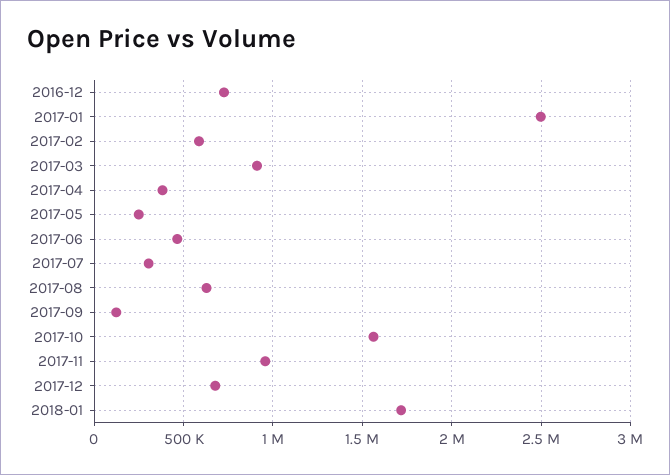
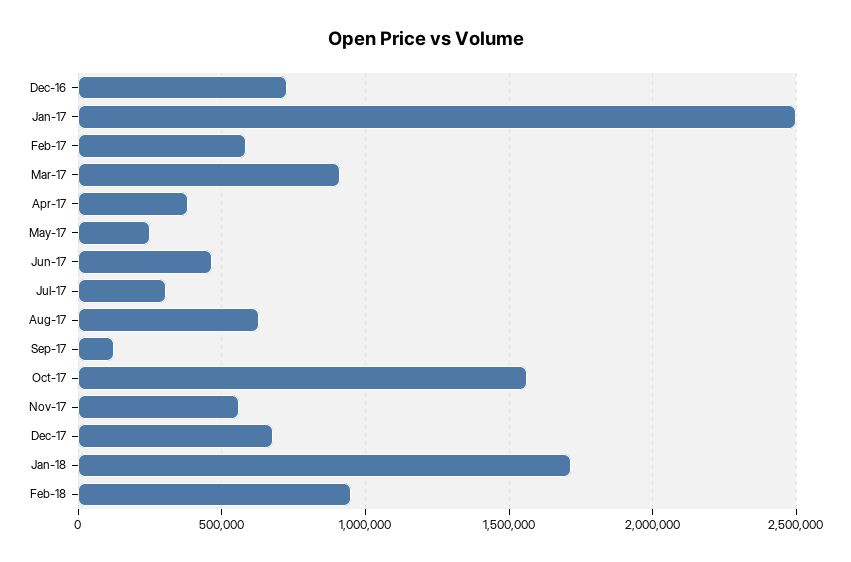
2017-11: 950000 -> 550000
Feb-18: none -> 950000

